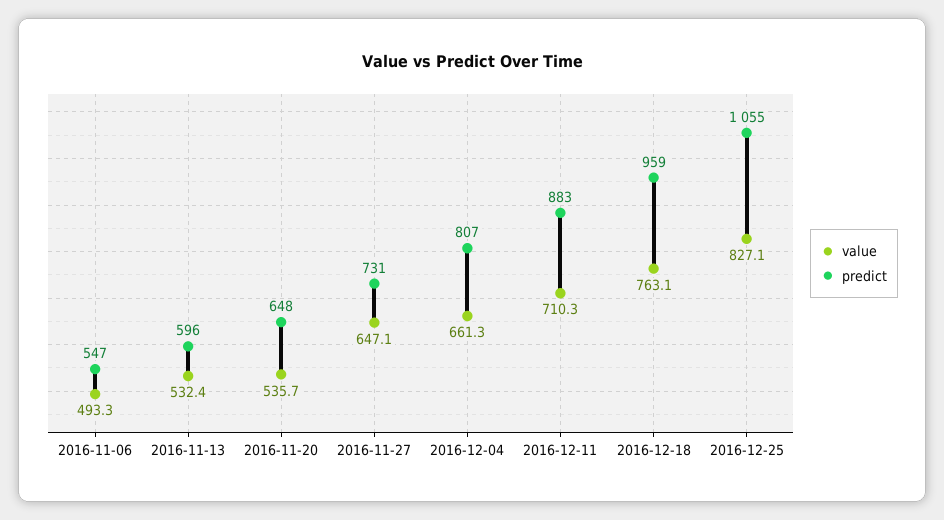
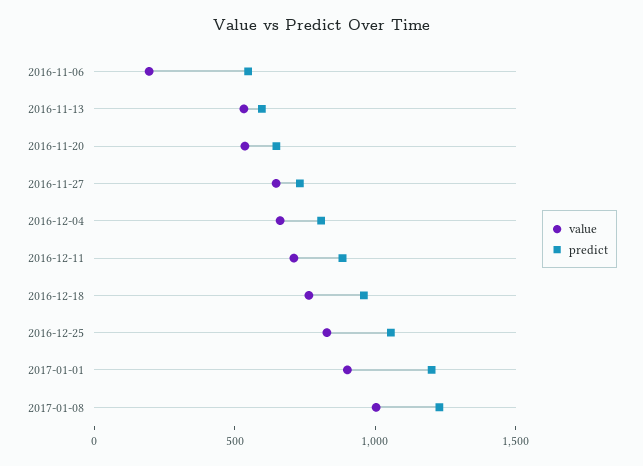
value, 2016-11-06: 493.3 -> 200
value, 2017-01-01: none -> 900
predict, 2017-01-01: none -> 1200
value, 2017-01-08: none -> 1000
predict, 2017-01-08: none -> 1200

